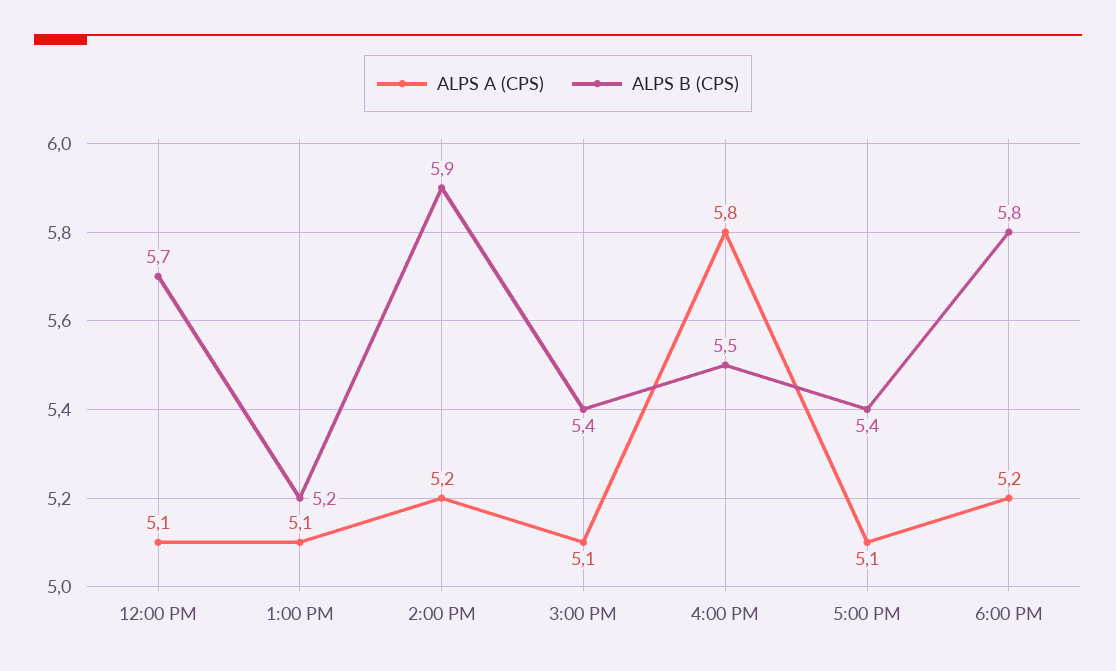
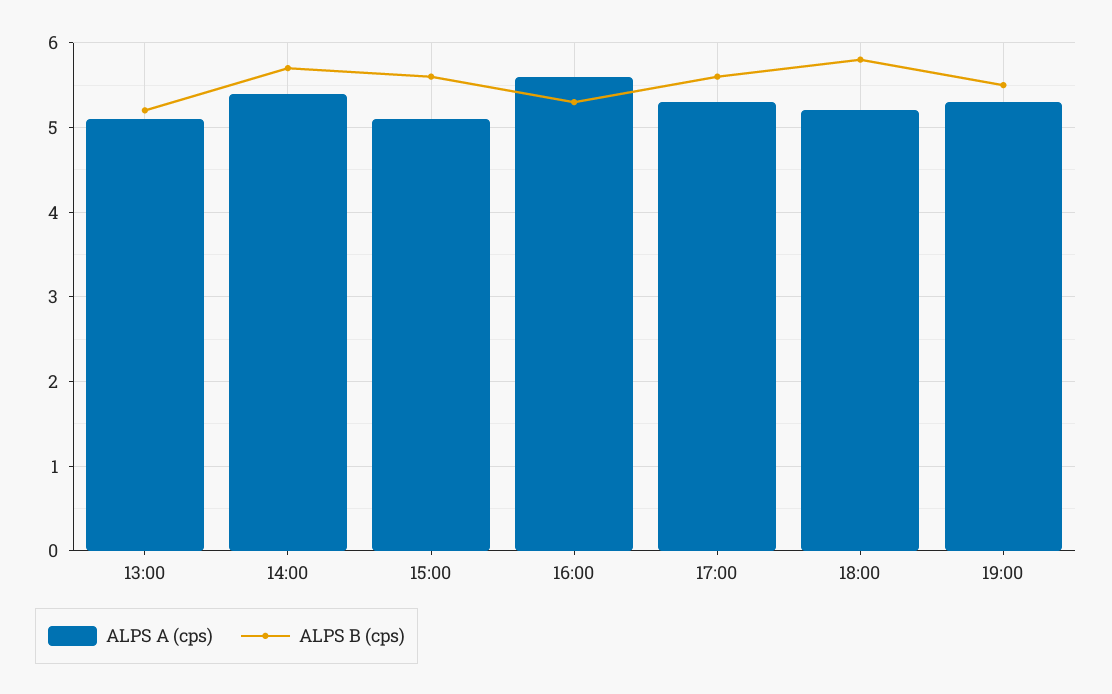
ALPS A (CPS), 12:00 PM: 5.1 -> none
ALPS B (CPS), 12:00 PM: 5.7 -> none
ALPS A (CPS), 2:00 PM: 5.2 -> 5.4
ALPS B (CPS), 2:00 PM: 5.9 -> 5.7
ALPS B (CPS), 3:00 PM: 5.4 -> 5.6
ALPS A (CPS), 4:00 PM: 5.8 -> 5.6
ALPS B (CPS), 4:00 PM: 5.5 -> 5.3
ALPS A (CPS), 5:00 PM: 5.1 -> 5.3
ALPS B (CPS), 5:00 PM: 5.4 -> 5.6
ALPS A (CPS), 19:00: none -> 5.3
ALPS B (CPS), 19:00: none -> 5.5

